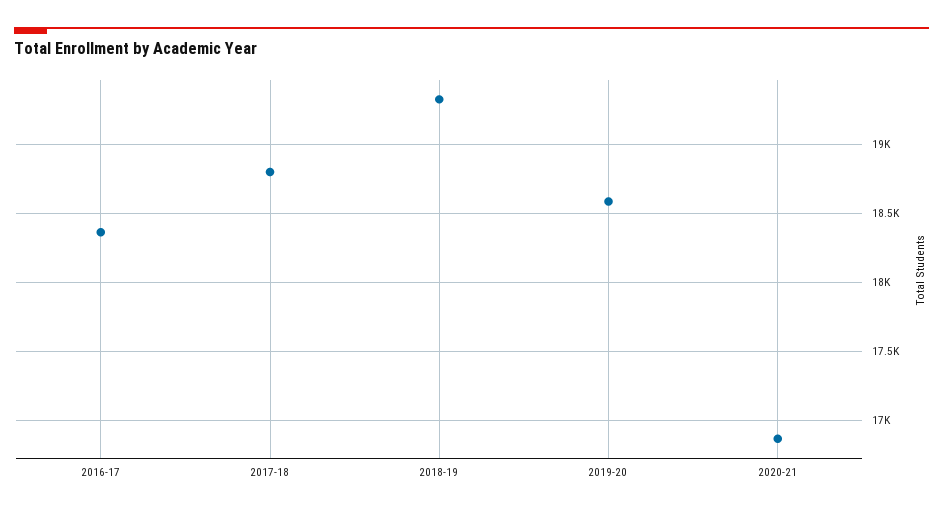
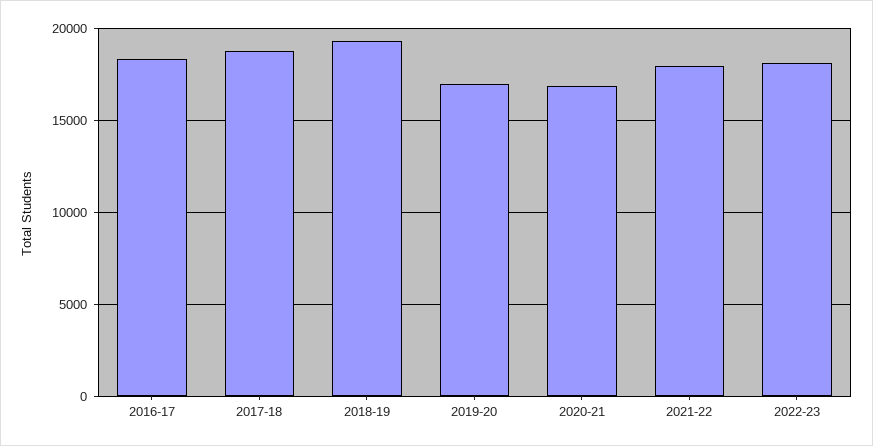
2019-20: 18600 -> 17000
2021-22: none -> 18000
2022-23: none -> 18000

